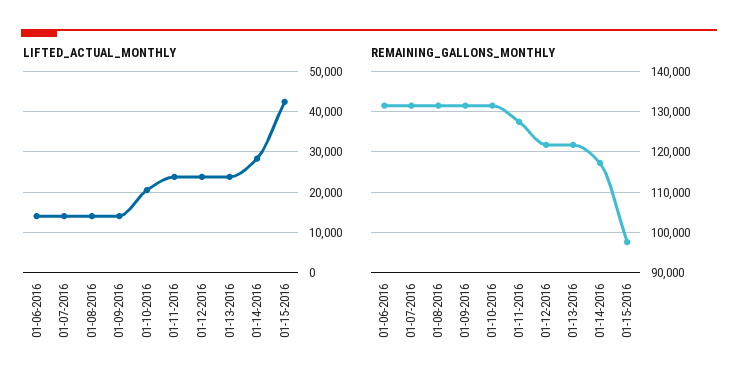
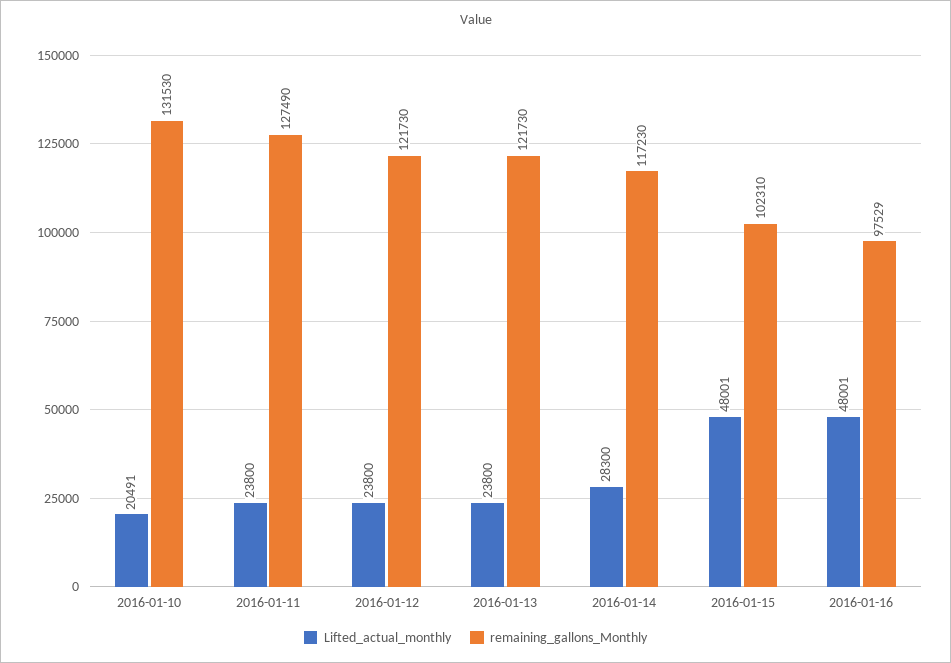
LIFTED_ACTUAL_MONTHLY, 01-06-2016: 14000 -> none
LIFTED_ACTUAL_MONTHLY, 01-07-2016: 14000 -> none
LIFTED_ACTUAL_MONTHLY, 01-08-2016: 14000 -> none
LIFTED_ACTUAL_MONTHLY, 01-09-2016: 14000 -> none
LIFTED_ACTUAL_MONTHLY, 01-15-2016: 42000 -> 48001
REMAINING_GALLONS_MONTHLY, 01-06-2016: 132000 -> none
REMAINING_GALLONS_MONTHLY, 01-07-2016: 132000 -> none
REMAINING_GALLONS_MONTHLY, 01-08-2016: 132000 -> none
REMAINING_GALLONS_MONTHLY, 01-09-2016: 132000 -> none
REMAINING_GALLONS_MONTHLY, 01-15-2016: 98000 -> 102310
LIFTED_ACTUAL_MONTHLY, 2016-01-16: none -> 48001
REMAINING_GALLONS_MONTHLY, 2016-01-16: none -> 97529

